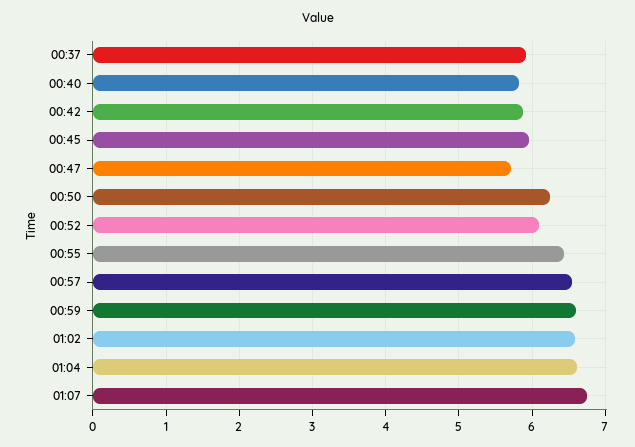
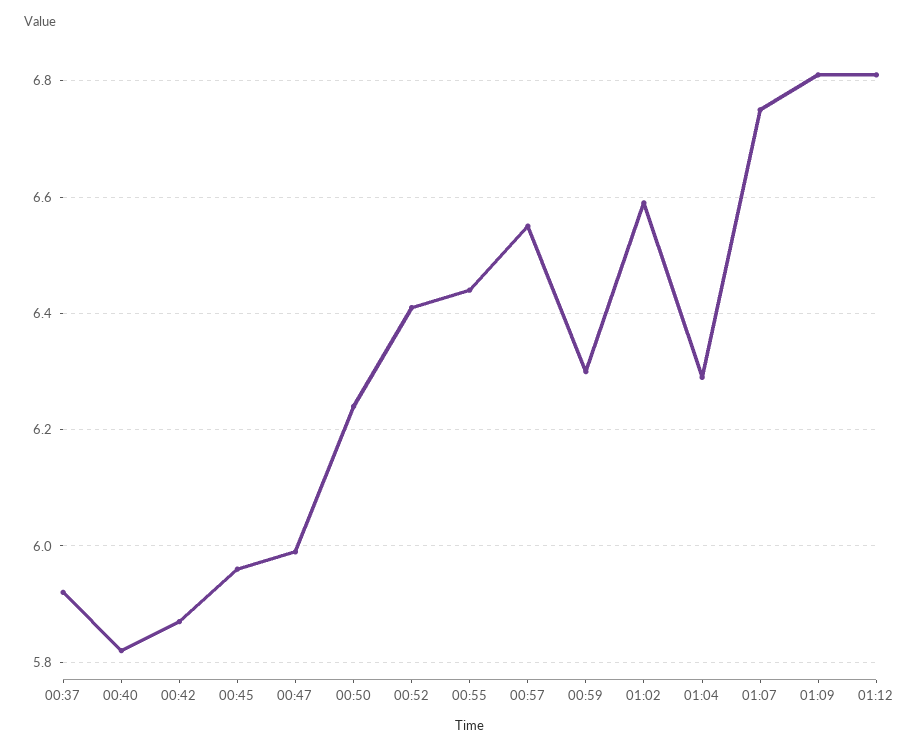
00:47: 5.7 -> 6
00:52: 6.1 -> 6.4
00:59: 6.6 -> 6.3
01:04: 6.6 -> 6.3
01:09: none -> 6.8
01:12: none -> 6.8

